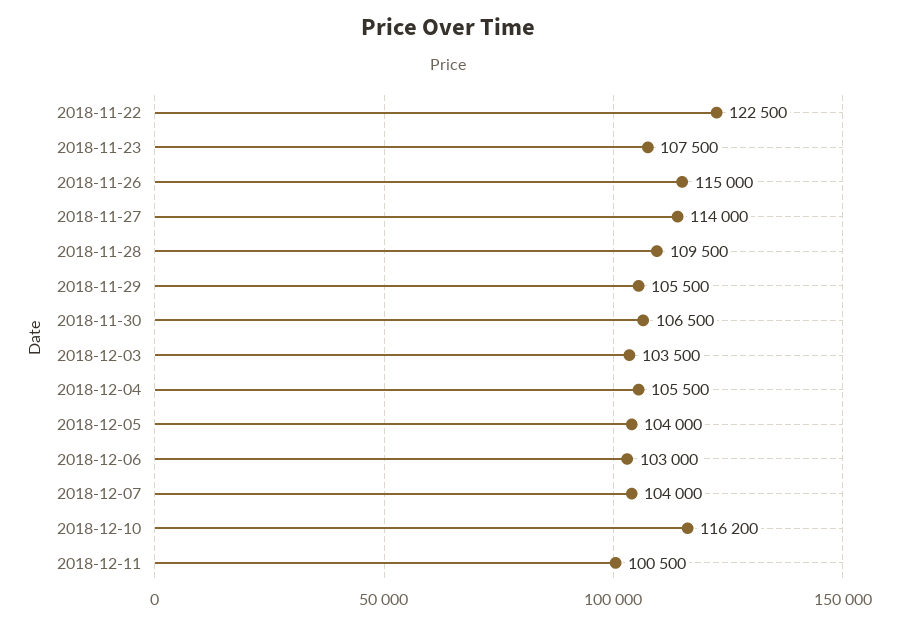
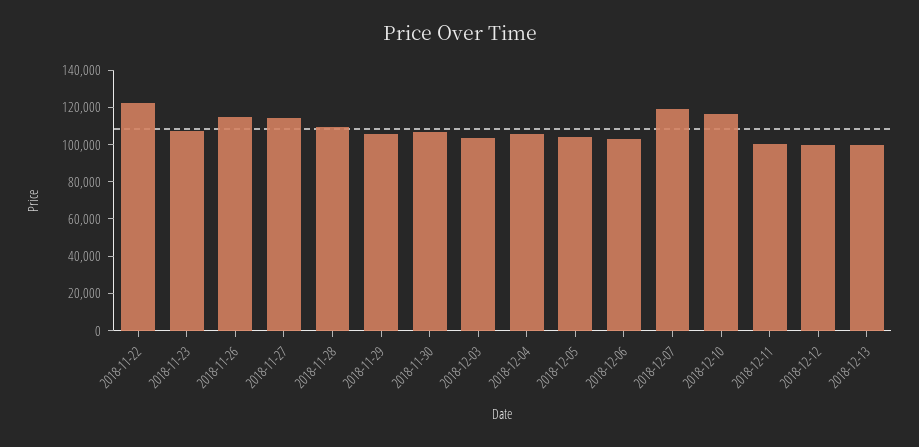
2018-12-07: 104000 -> 120000
2018-12-12: none -> 100000
2018-12-13: none -> 100000

